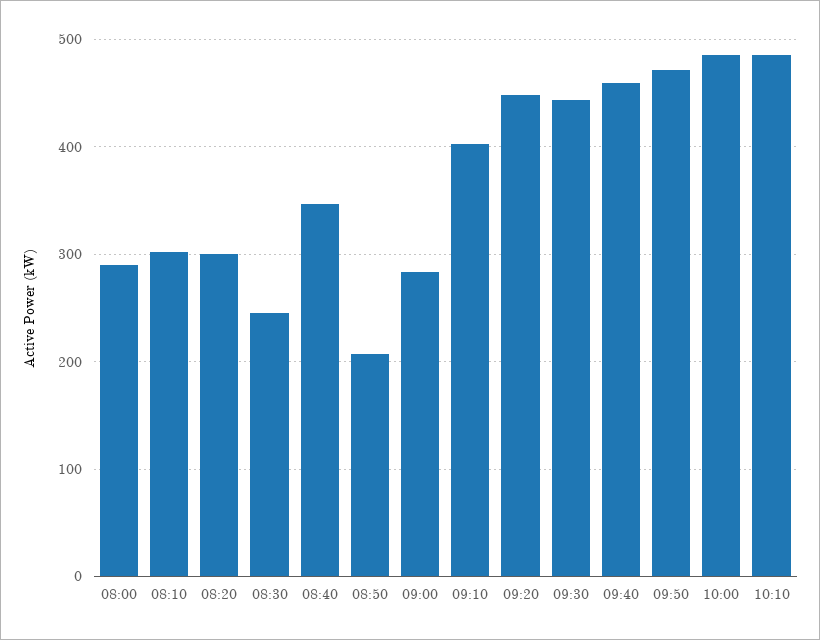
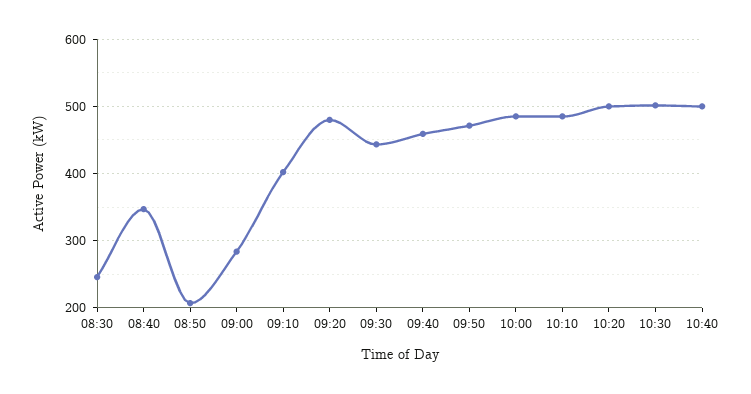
08:00: 290 -> none
08:10: 300 -> none
08:20: 300 -> none
09:20: 450 -> 480
10:20: none -> 500
10:30: none -> 500
10:40: none -> 500

